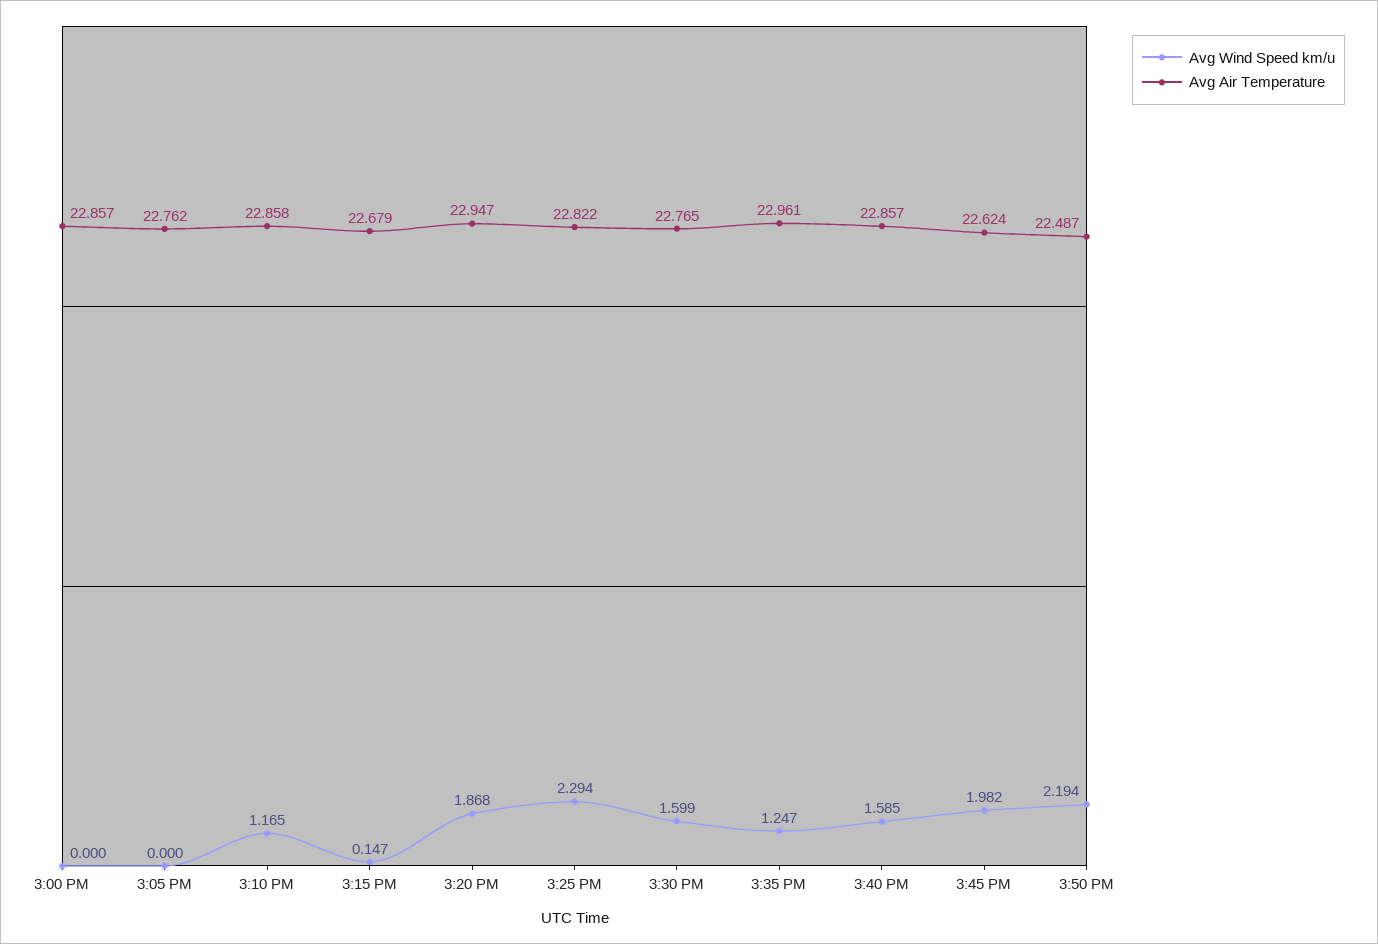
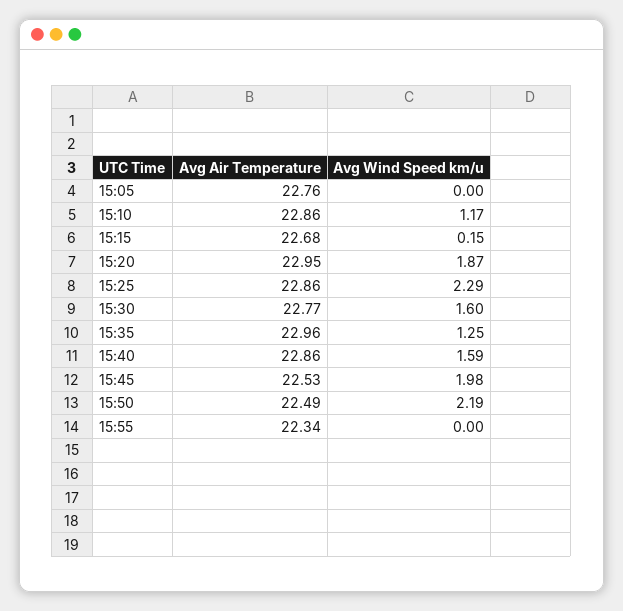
Avg Wind Speed km/u, 3:00 PM: 0 -> none
Avg Air Temperature, 3:00 PM: 22.857 -> none
Avg Air Temperature, 3:25 PM: 22.822 -> 22.86
Avg Air Temperature, 3:45 PM: 22.624 -> 22.53
Avg Air Temperature, 15:55: none -> 22.34
Avg Wind Speed km/u, 15:55: none -> 0

